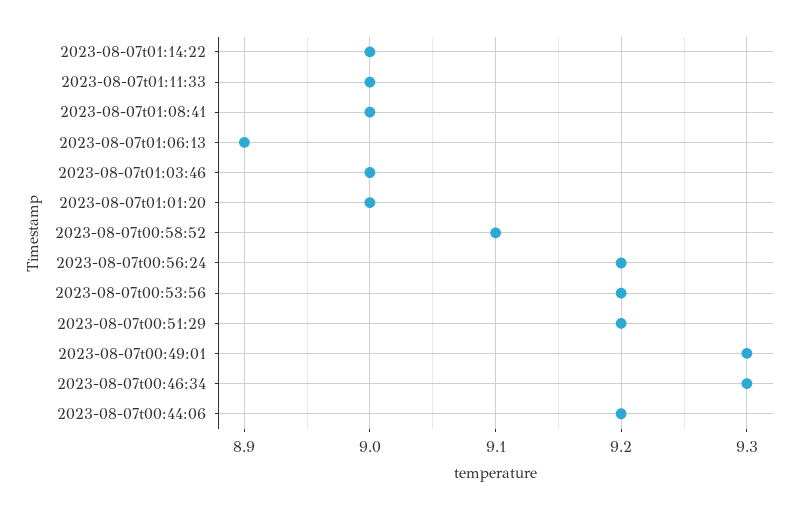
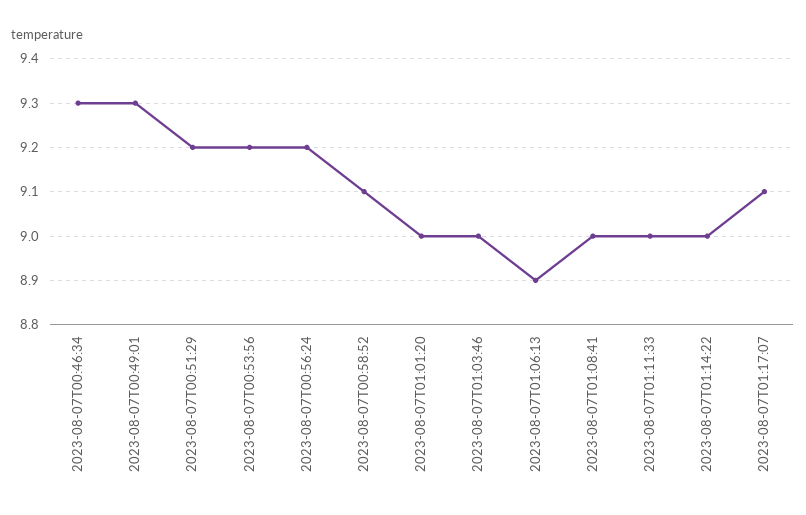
2023-08-07t00:44:06: 9.2 -> none
2023-08-07T01:17:07: none -> 9.1

